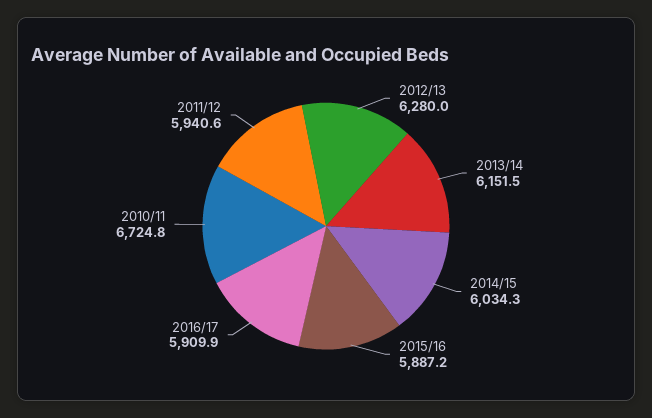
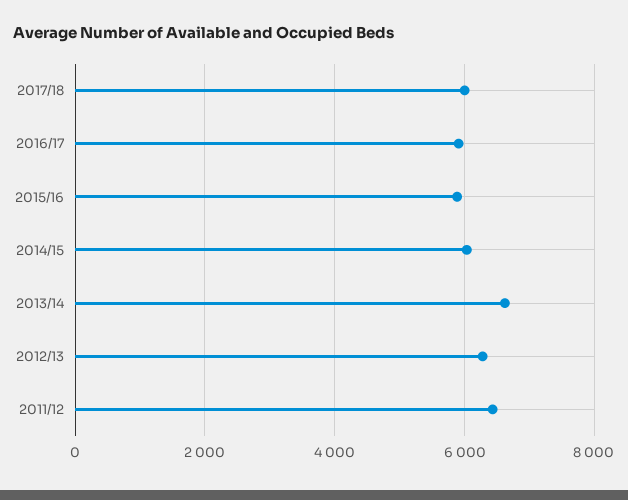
2013/14: 6151.5 -> 6600
2010/11: 6724.8 -> none
2011/12: 5940.6 -> 6400
2017/18: none -> 6000

